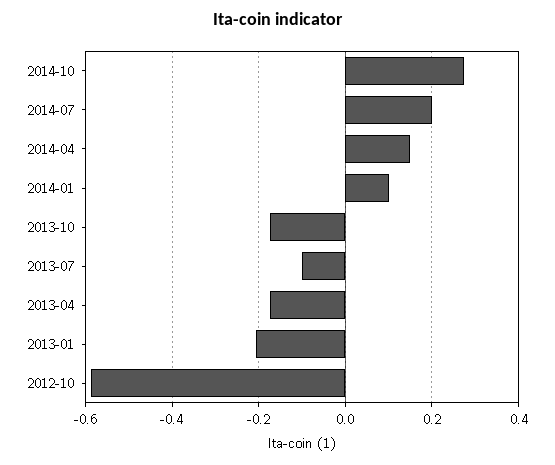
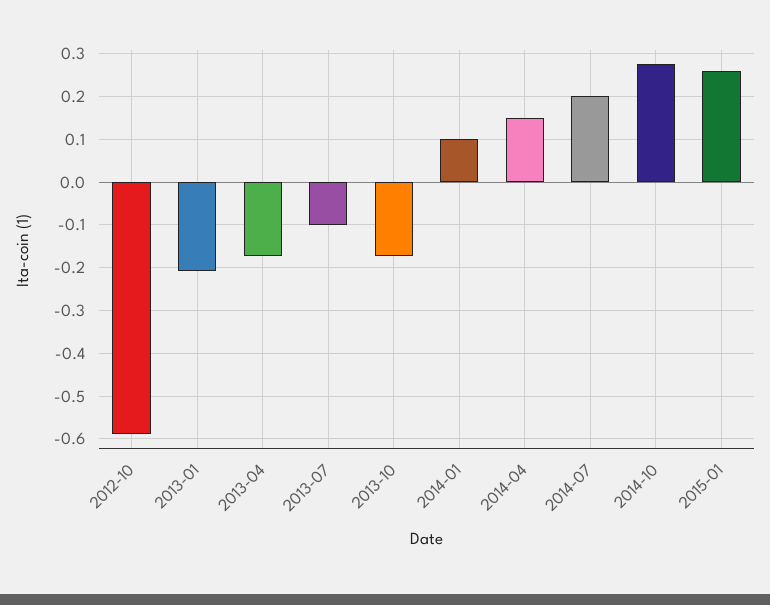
2015-01: none -> 0.26

